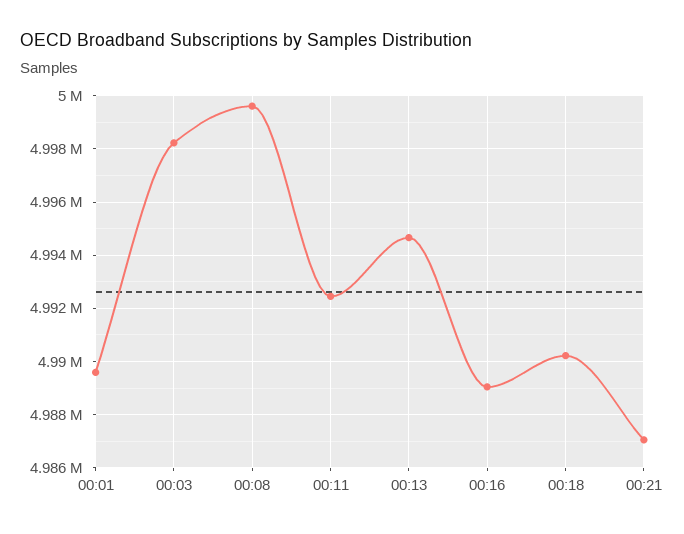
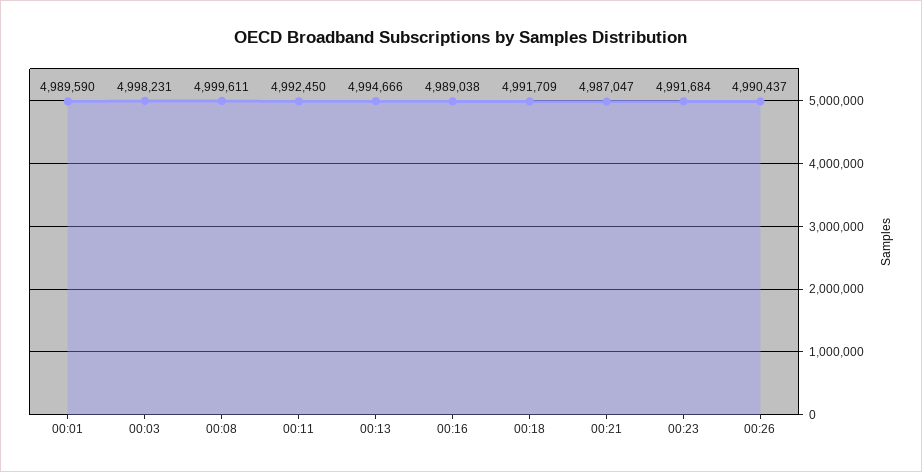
00:18: 4990250 -> 4991709
00:23: none -> 4991684
00:26: none -> 4990437

